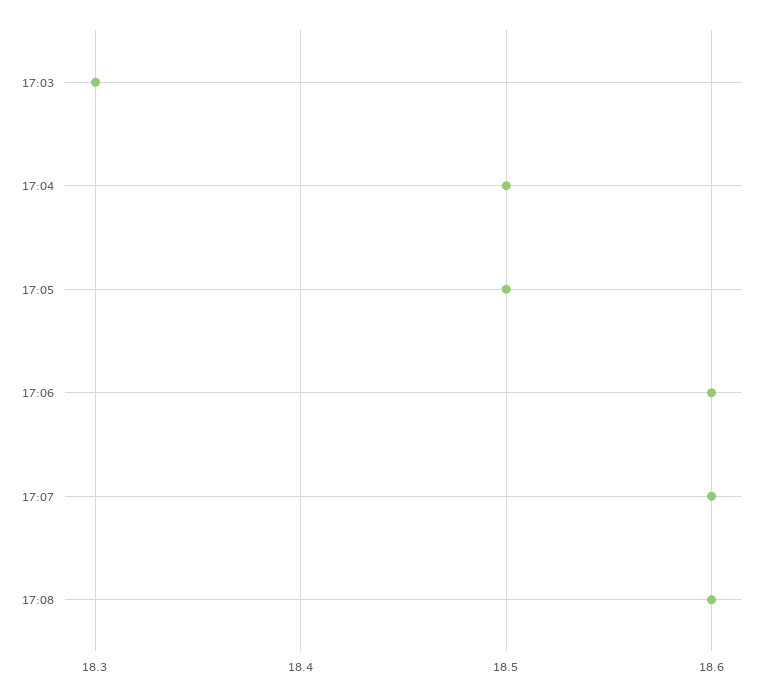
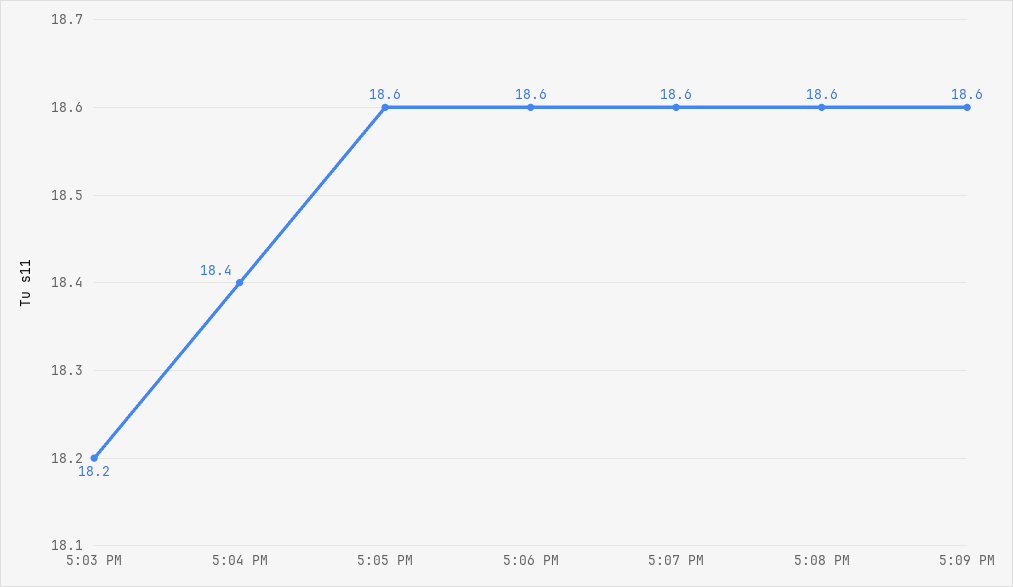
17:03: 18.3 -> 18.2
17:04: 18.5 -> 18.4
17:05: 18.5 -> 18.6
5:09 PM: none -> 18.6

